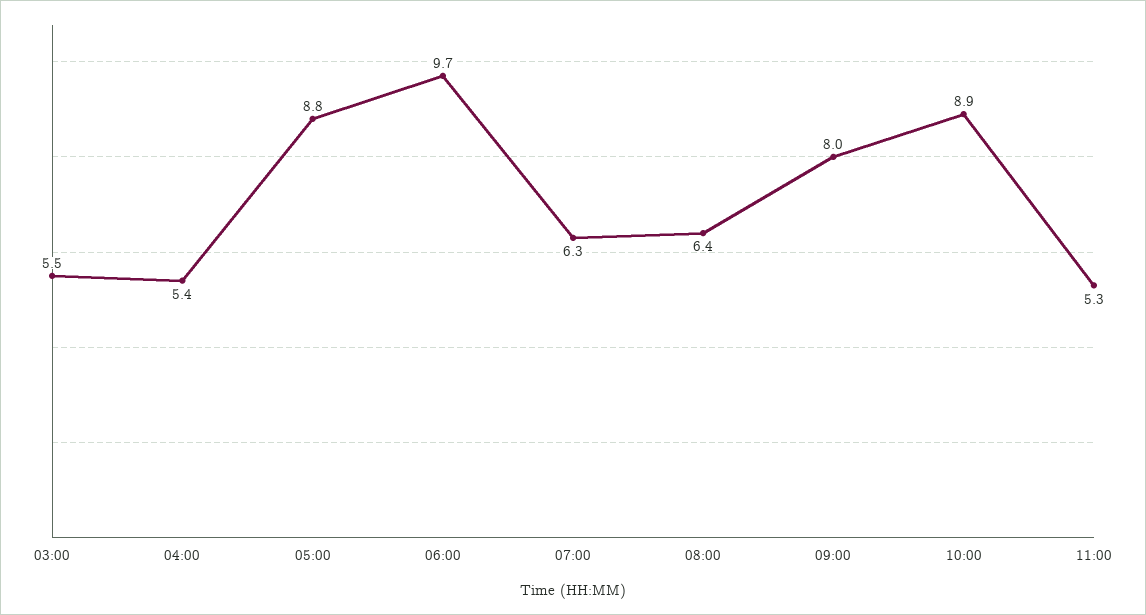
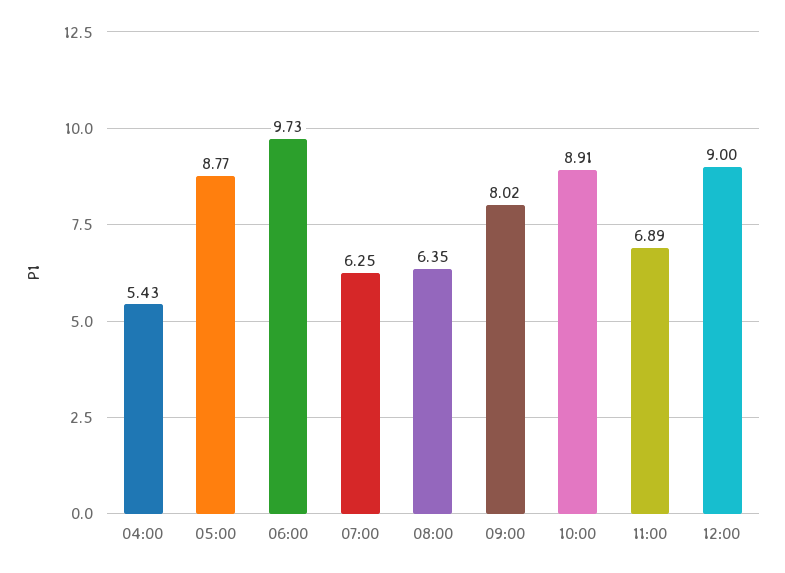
03:00: 5.5 -> none
11:00: 5.3 -> 6.89
12:00: none -> 9

